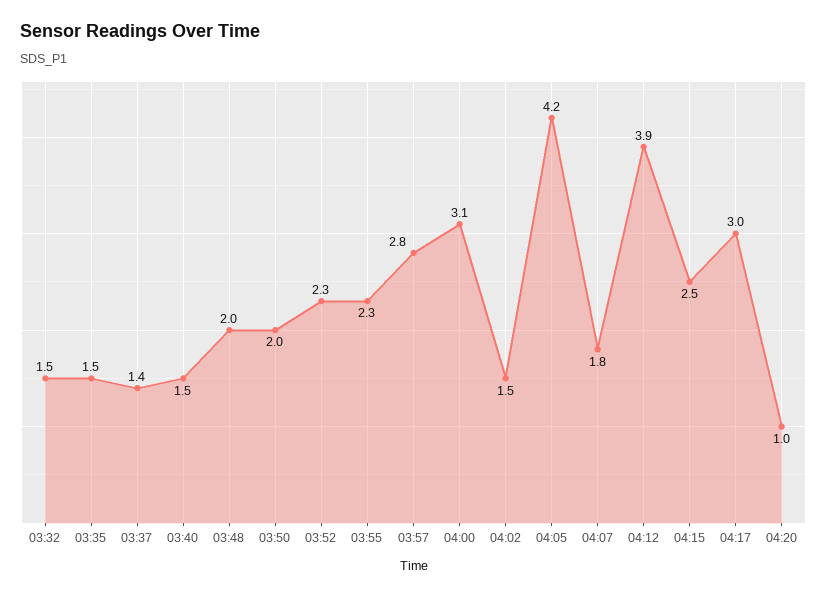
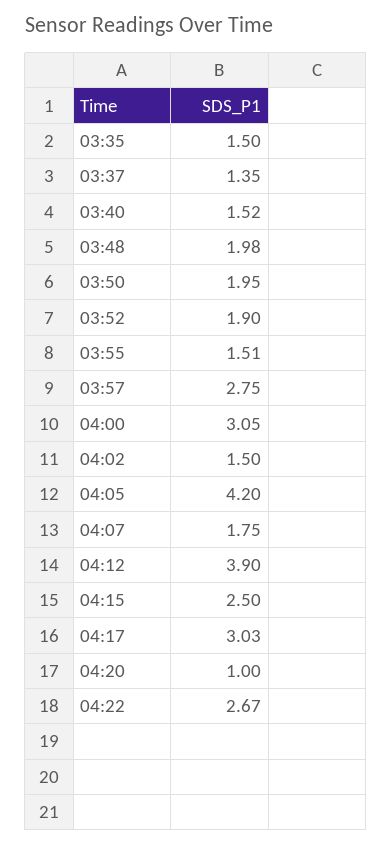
03:32: 1.5 -> none
03:52: 2.3 -> 1.9
03:55: 2.3 -> 1.51
04:22: none -> 2.67

